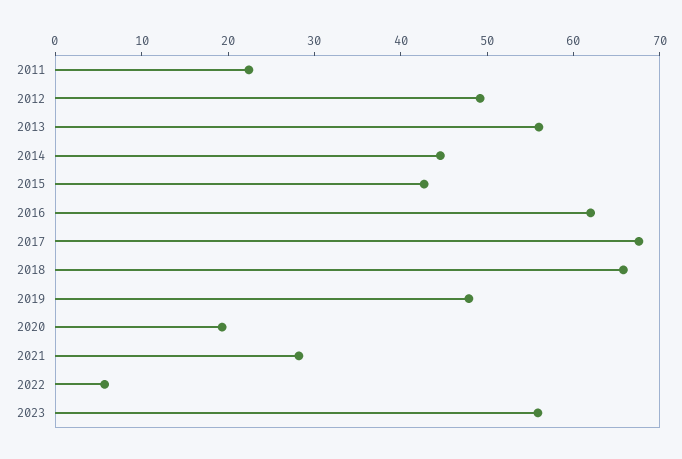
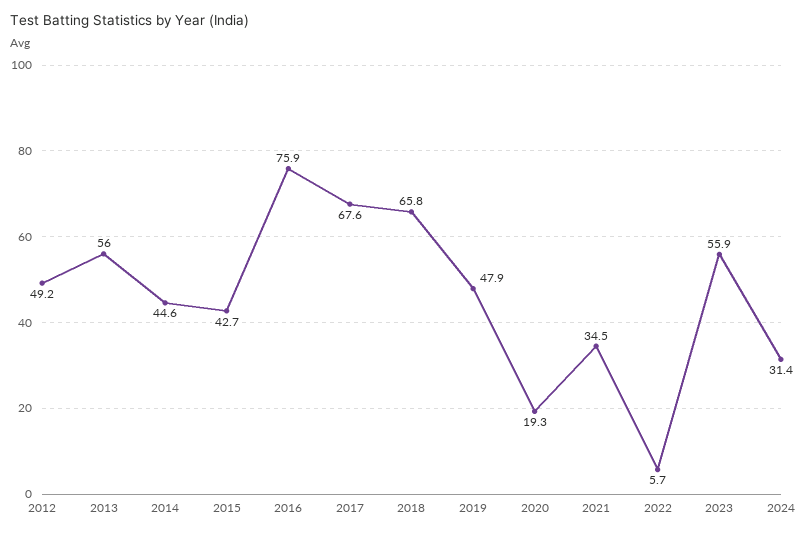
2011: 22 -> none
2016: 62 -> 75.9
2021: 28 -> 34.5
2024: none -> 31.4

